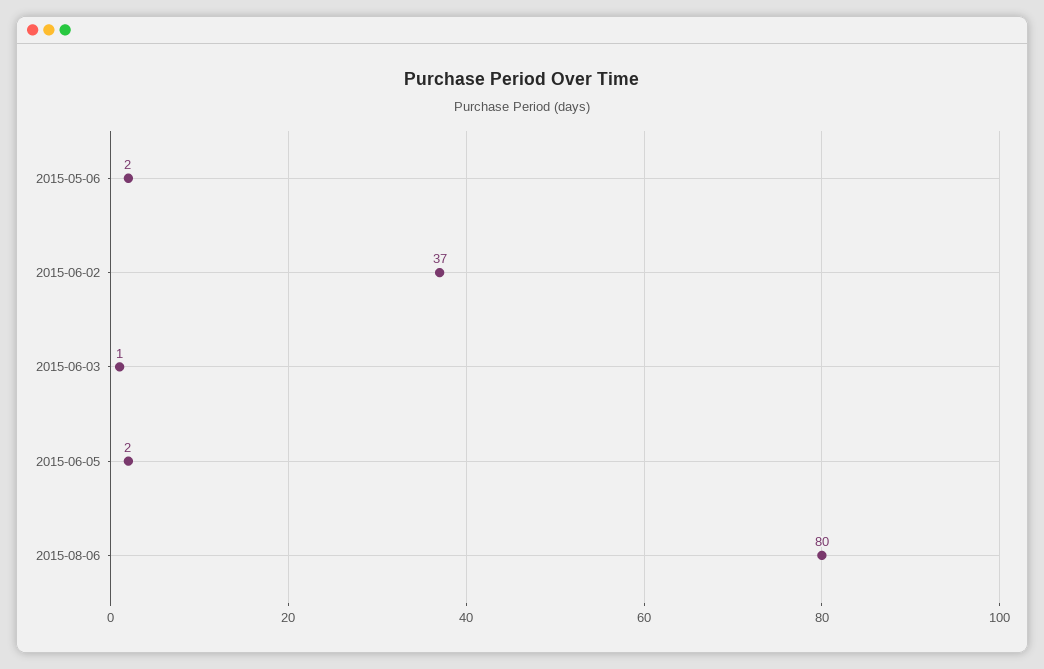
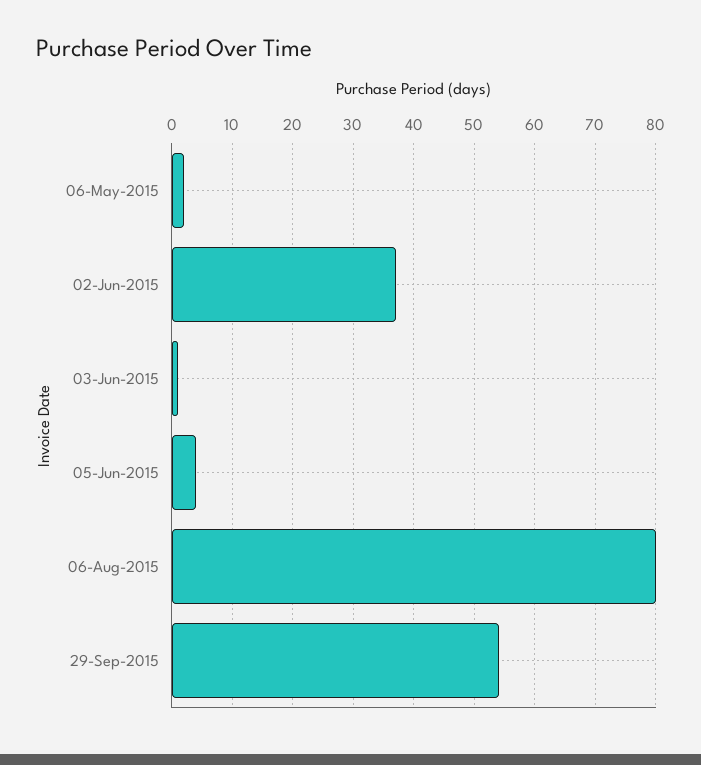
2015-06-05: 2 -> 4
29-Sep-2015: none -> 54

